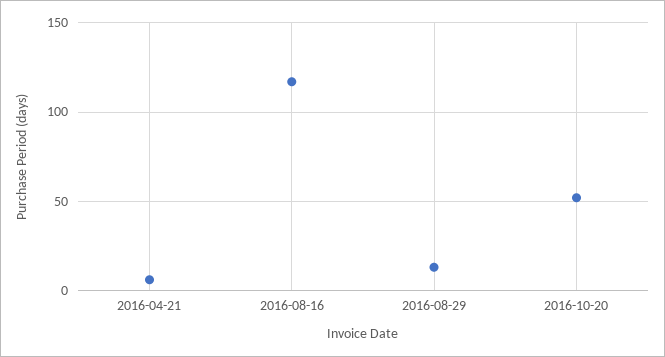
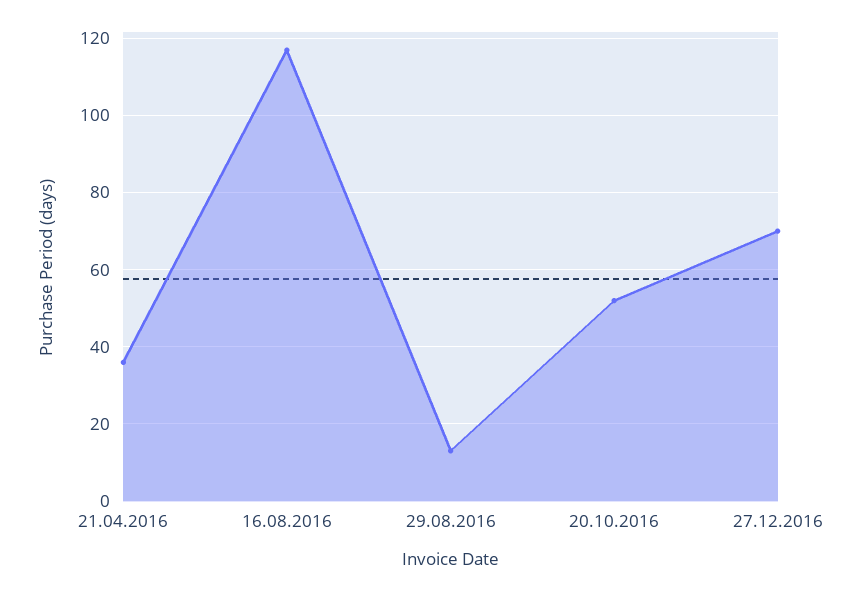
2016-04-21: 5 -> 35
27.12.2016: none -> 70

